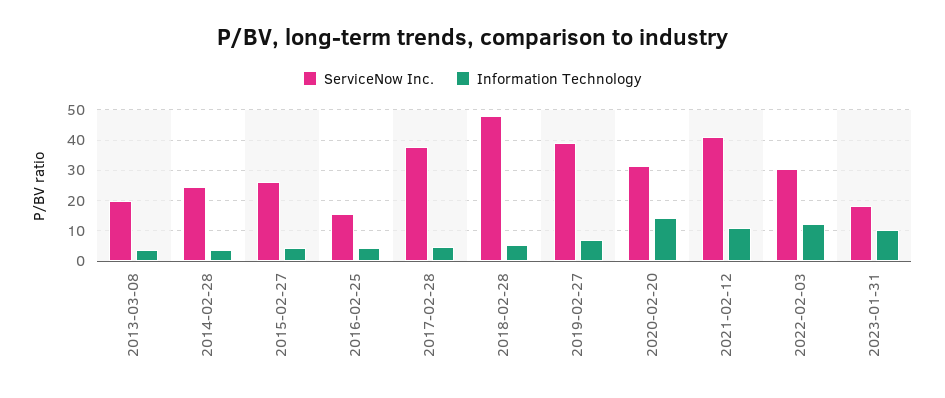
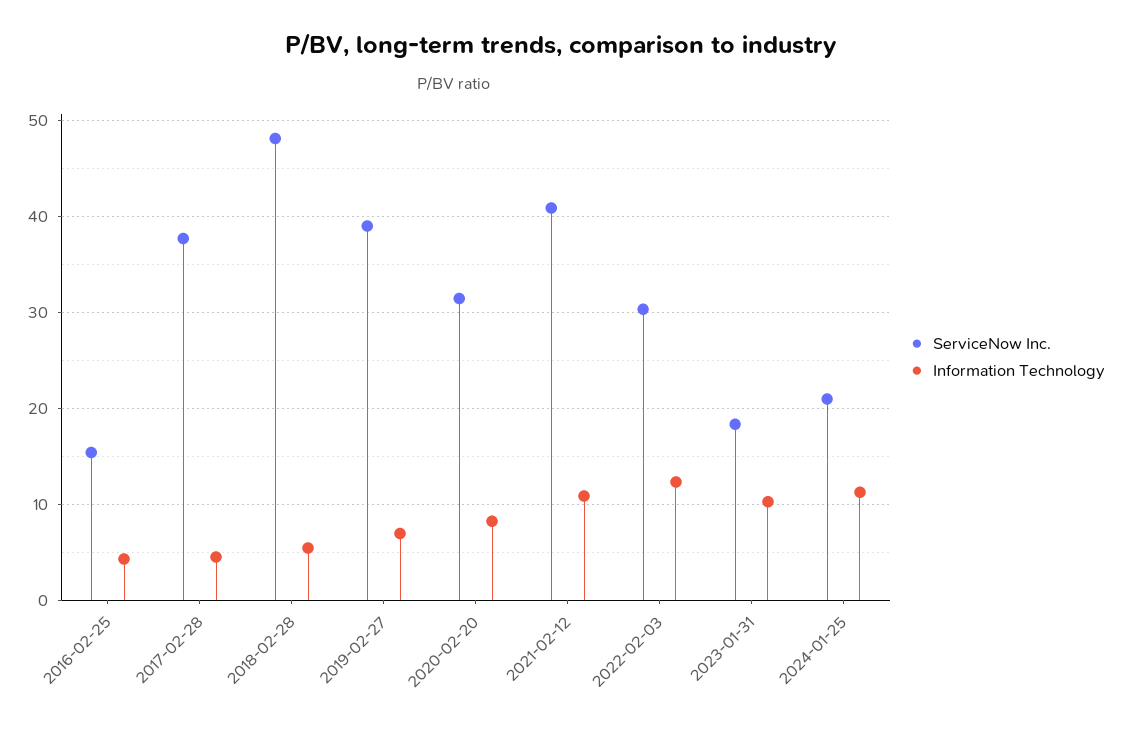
ServiceNow Inc., 2013-03-08: 20 -> none
Information Technology, 2013-03-08: 4 -> none
ServiceNow Inc., 2014-02-28: 24 -> none
Information Technology, 2014-02-28: 4 -> none
ServiceNow Inc., 2015-02-27: 26 -> none
Information Technology, 2015-02-27: 4 -> none
Information Technology, 2020-02-20: 14 -> 8
ServiceNow Inc., 2024-01-25: none -> 21
Information Technology, 2024-01-25: none -> 11

